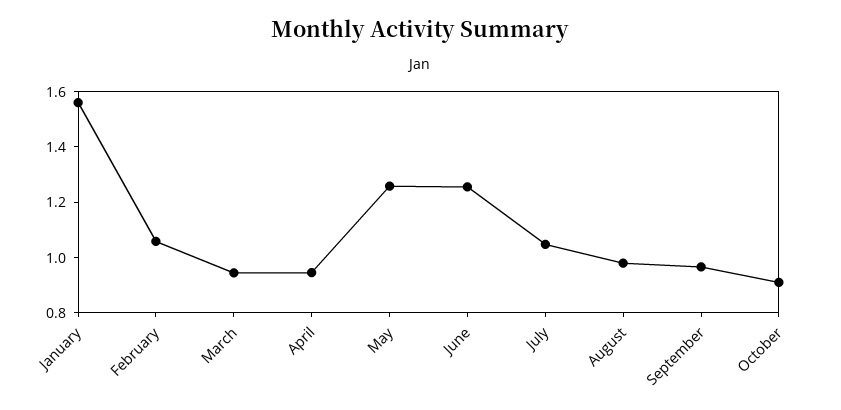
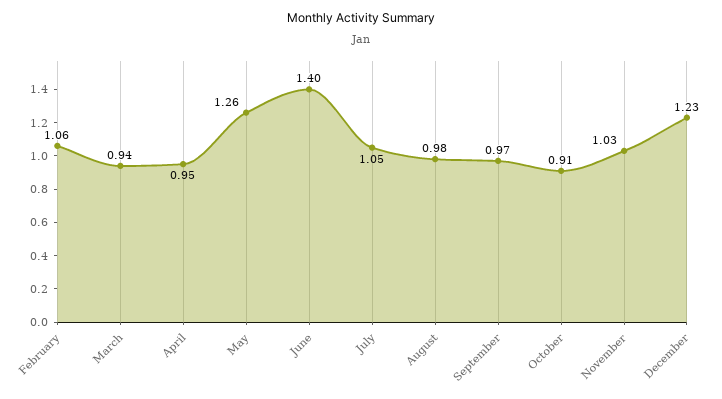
January: 1.55 -> none
June: 1.25 -> 1.4
November: none -> 1.03
December: none -> 1.23

